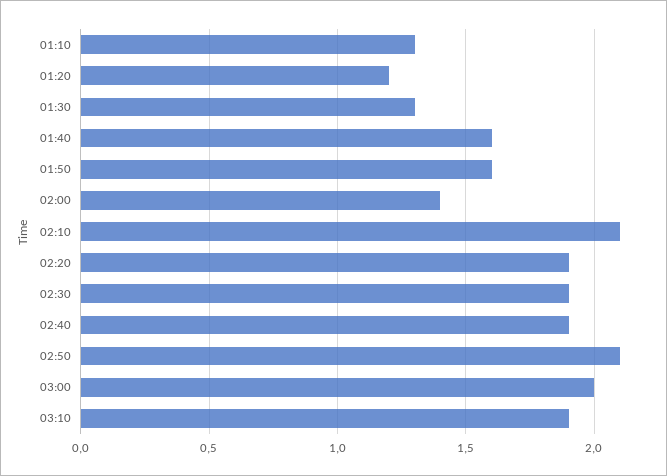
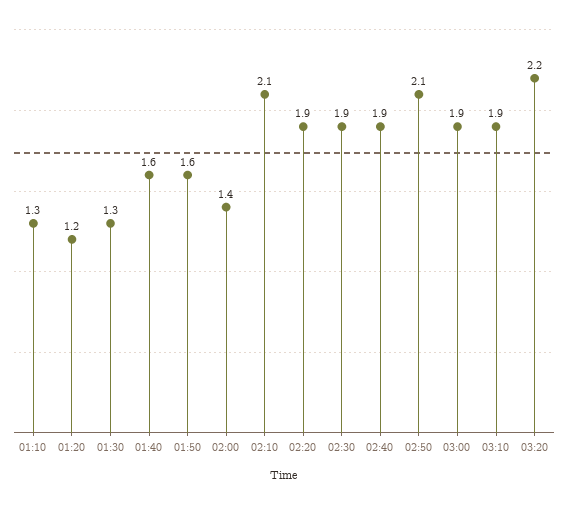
03:00: 2 -> 1.9
03:20: none -> 2.2

